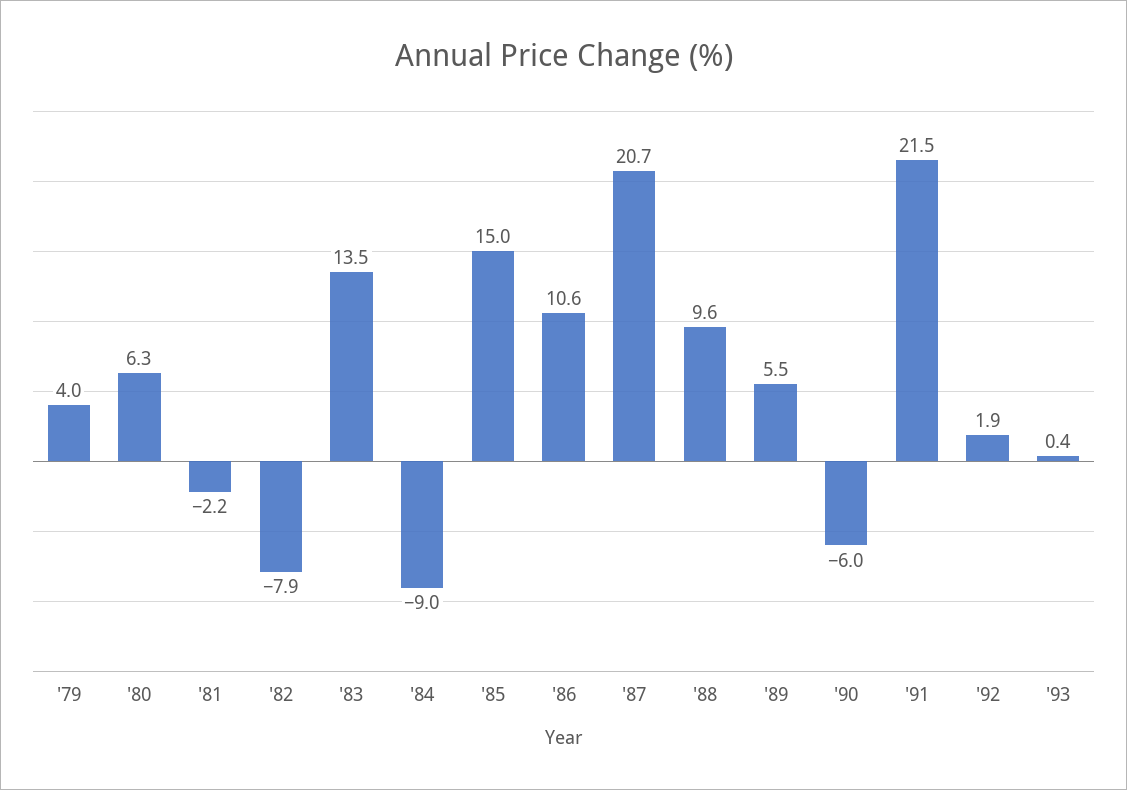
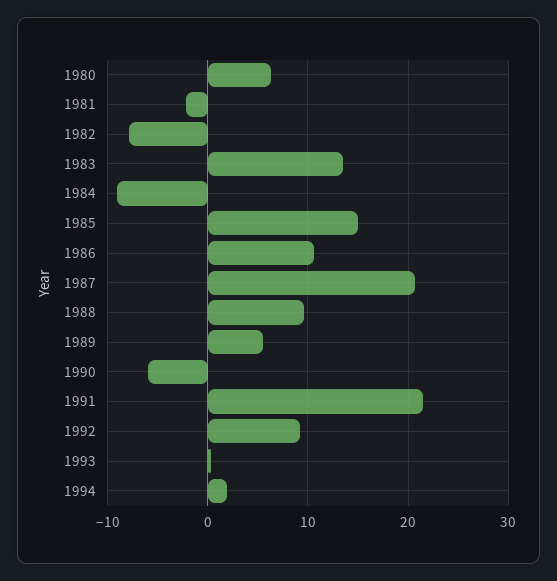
'79: 4 -> none
'92: 1.9 -> 9
1994: none -> 2

